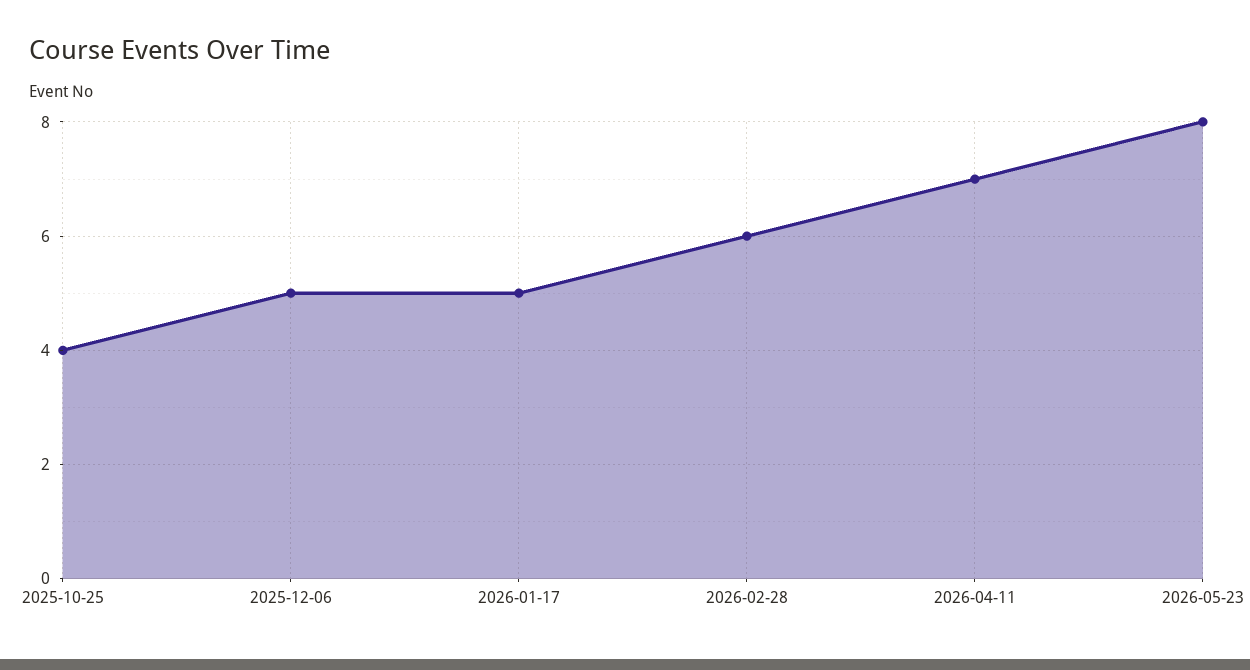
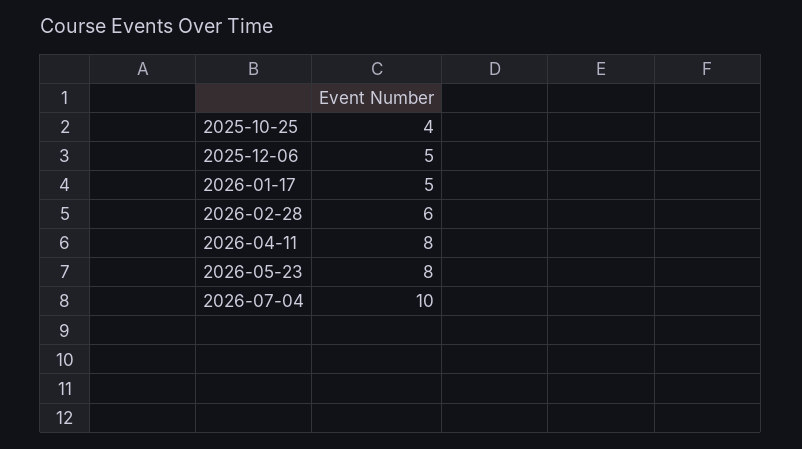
2026-04-11: 7 -> 8
2026-07-04: none -> 10

